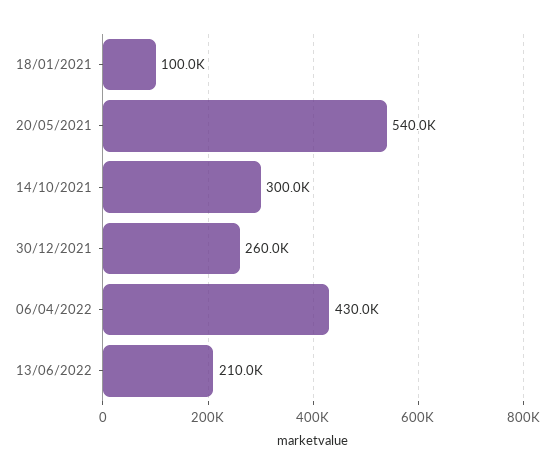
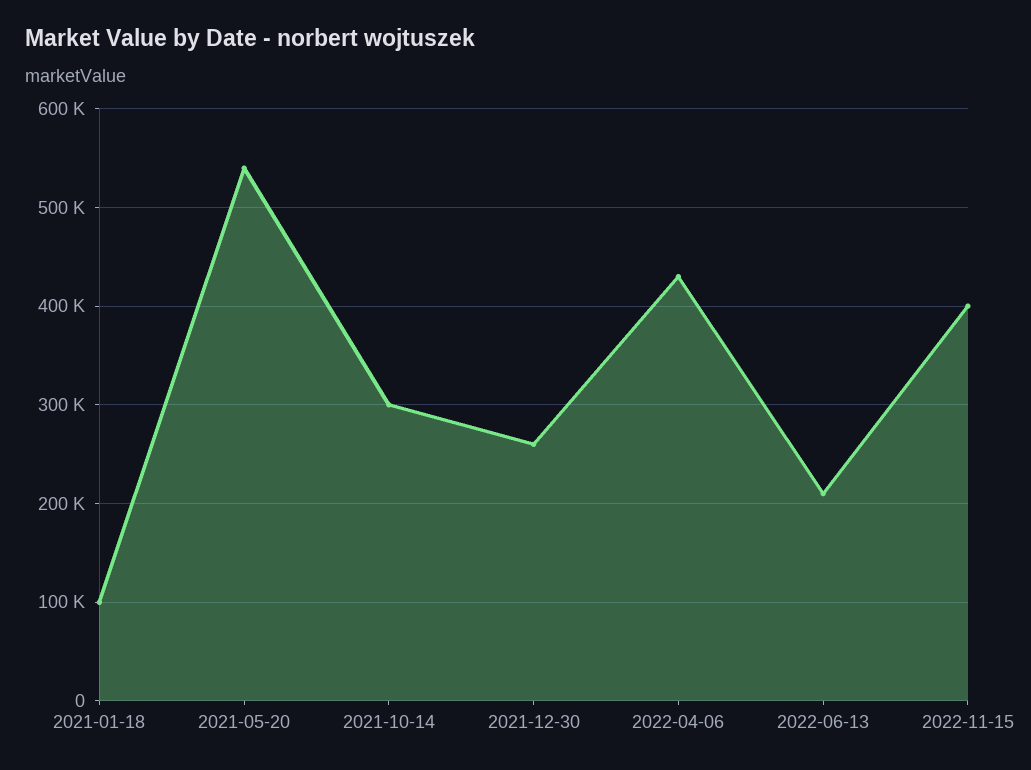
2022-11-15: none -> 400000

